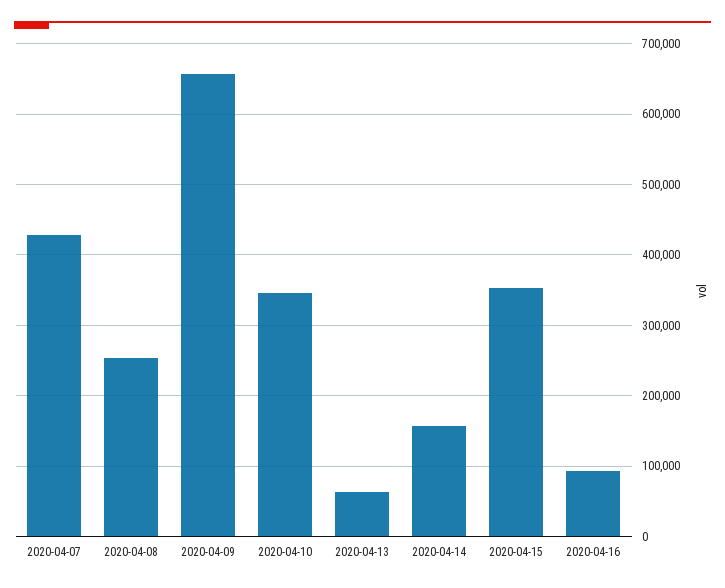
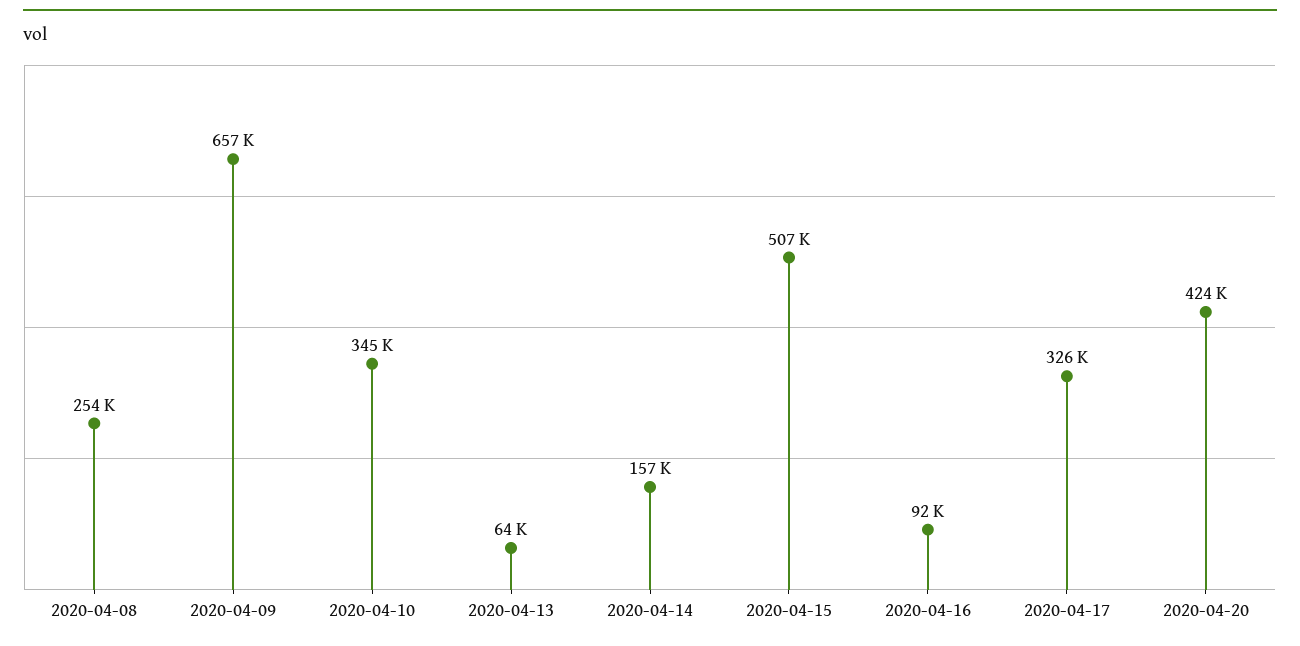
2020-04-07: 430000 -> none
2020-04-15: 350000 -> 507000
2020-04-17: none -> 326000
2020-04-20: none -> 424000

